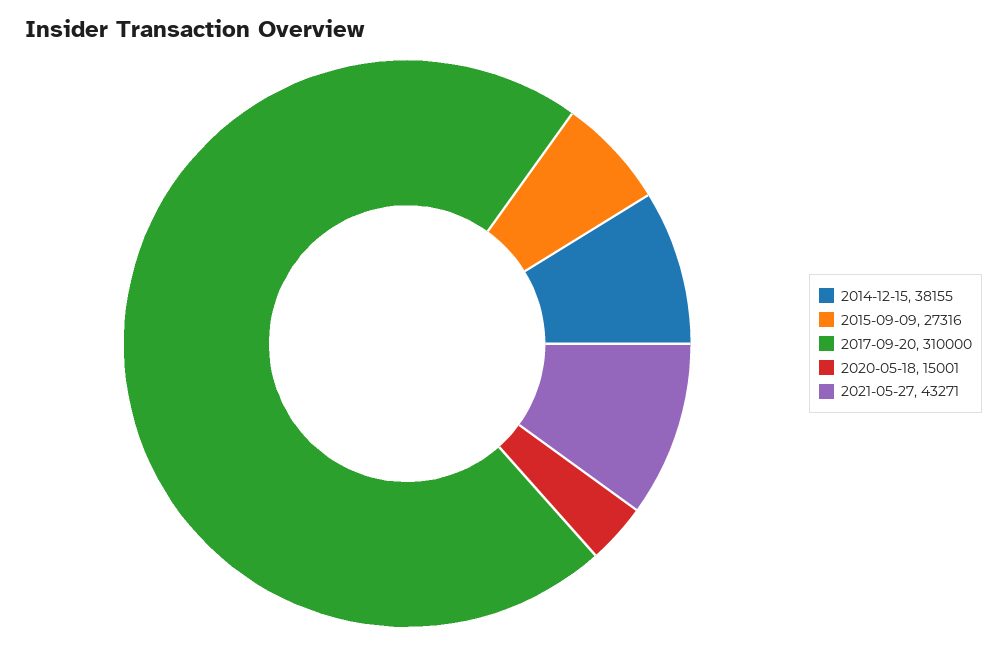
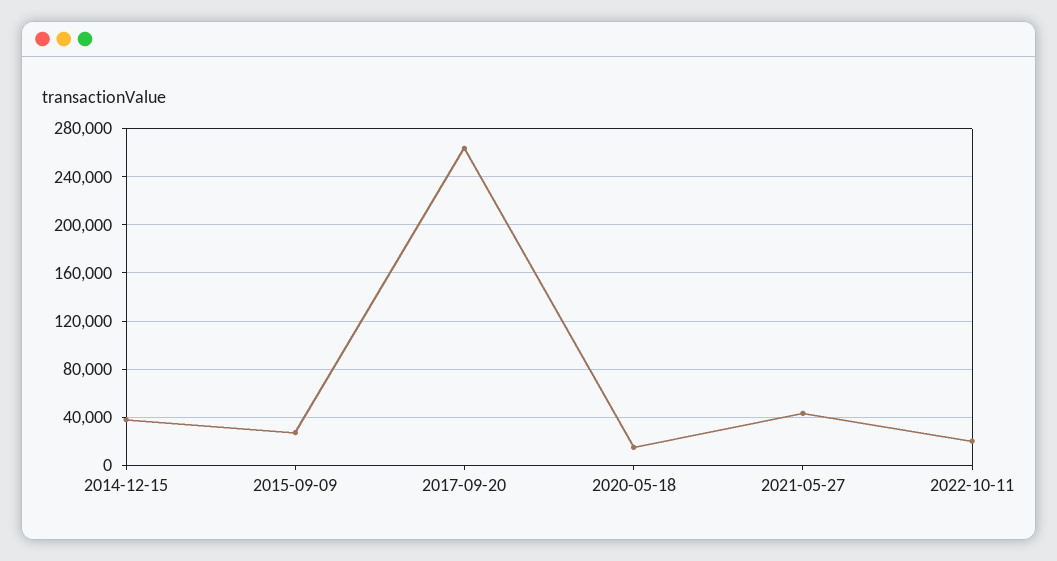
2017-09-20: 310000 -> 265000
2022-10-11: none -> 20000

